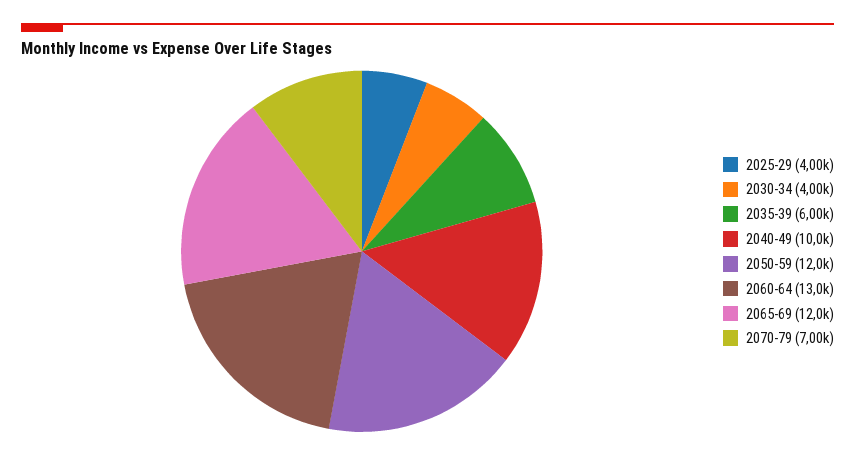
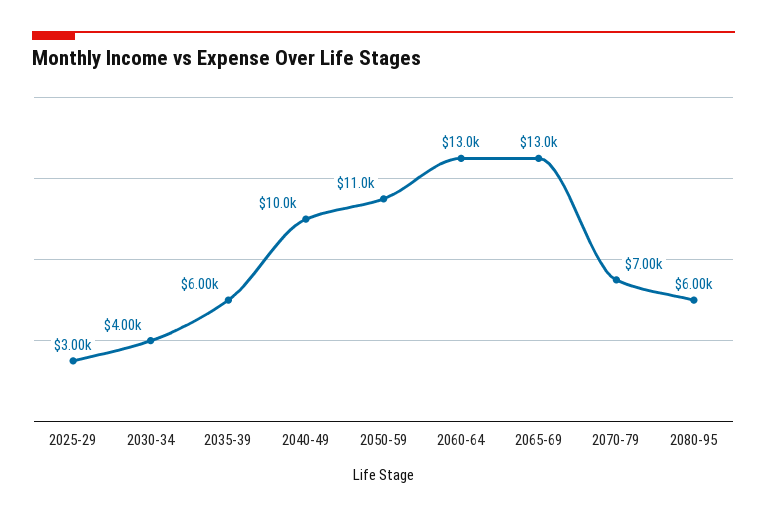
2025-29: 4000 -> 3000
2050-59: 12000 -> 11000
2065-69: 12000 -> 13000
2080-95: none -> 6000

